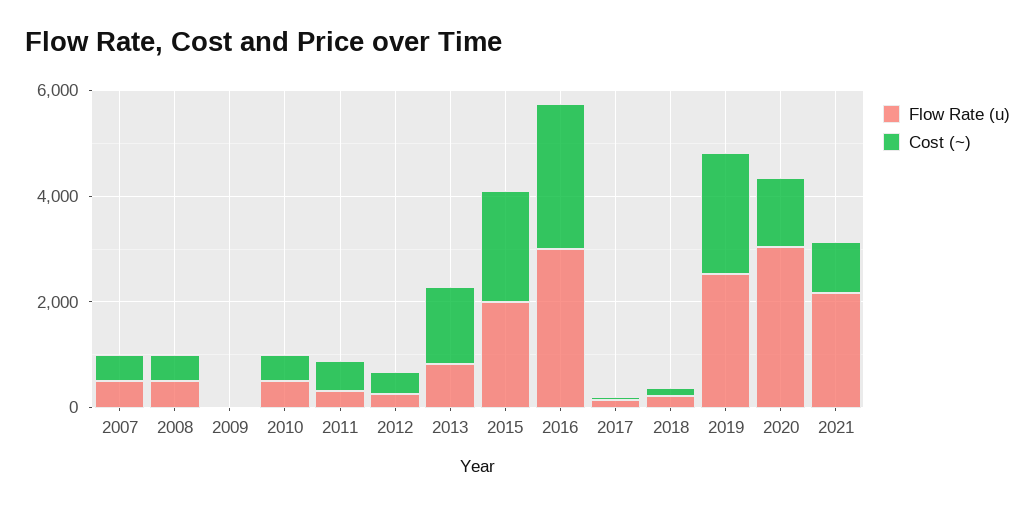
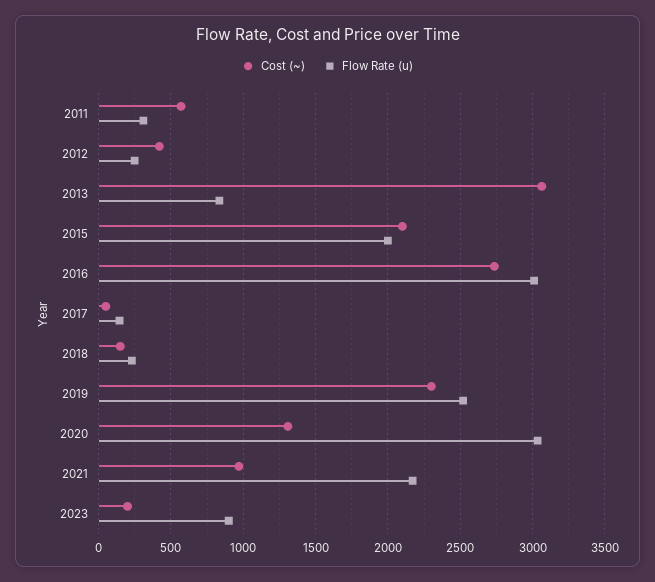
Flow Rate (u), 2007: 500 -> none
Cost (~), 2007: 500 -> none
Flow Rate (u), 2008: 500 -> none
Cost (~), 2008: 500 -> none
Flow Rate (u), 2009: 0 -> none
Cost (~), 2009: 0 -> none
Flow Rate (u), 2010: 500 -> none
Cost (~), 2010: 500 -> none
Cost (~), 2013: 1500 -> 3050
Cost (~), 2023: none -> 200
Flow Rate (u), 2023: none -> 900

